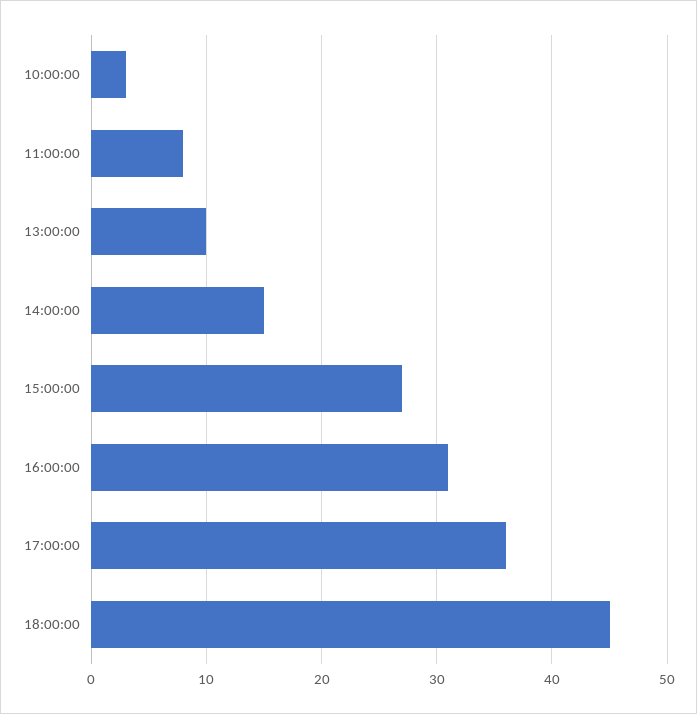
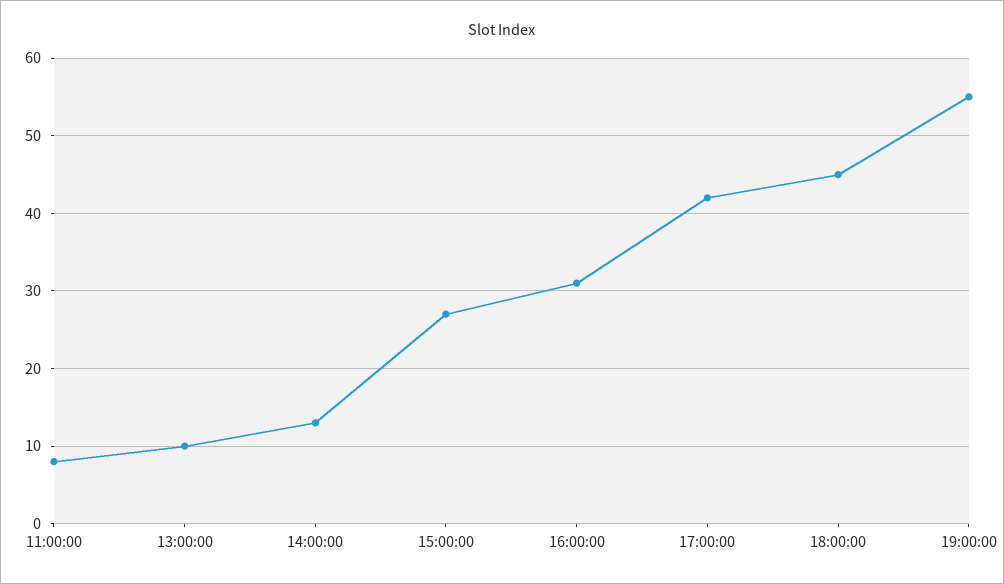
10:00:00: 3 -> none
14:00:00: 15 -> 13
17:00:00: 36 -> 42
19:00:00: none -> 55

